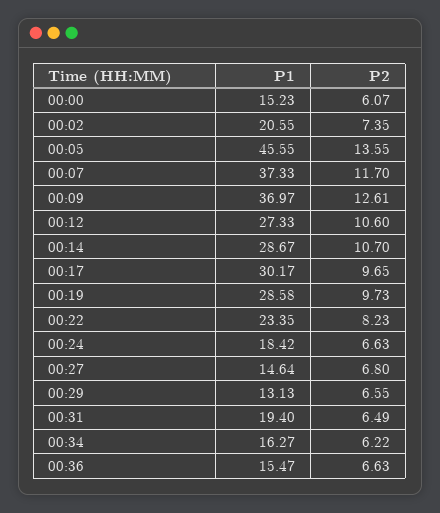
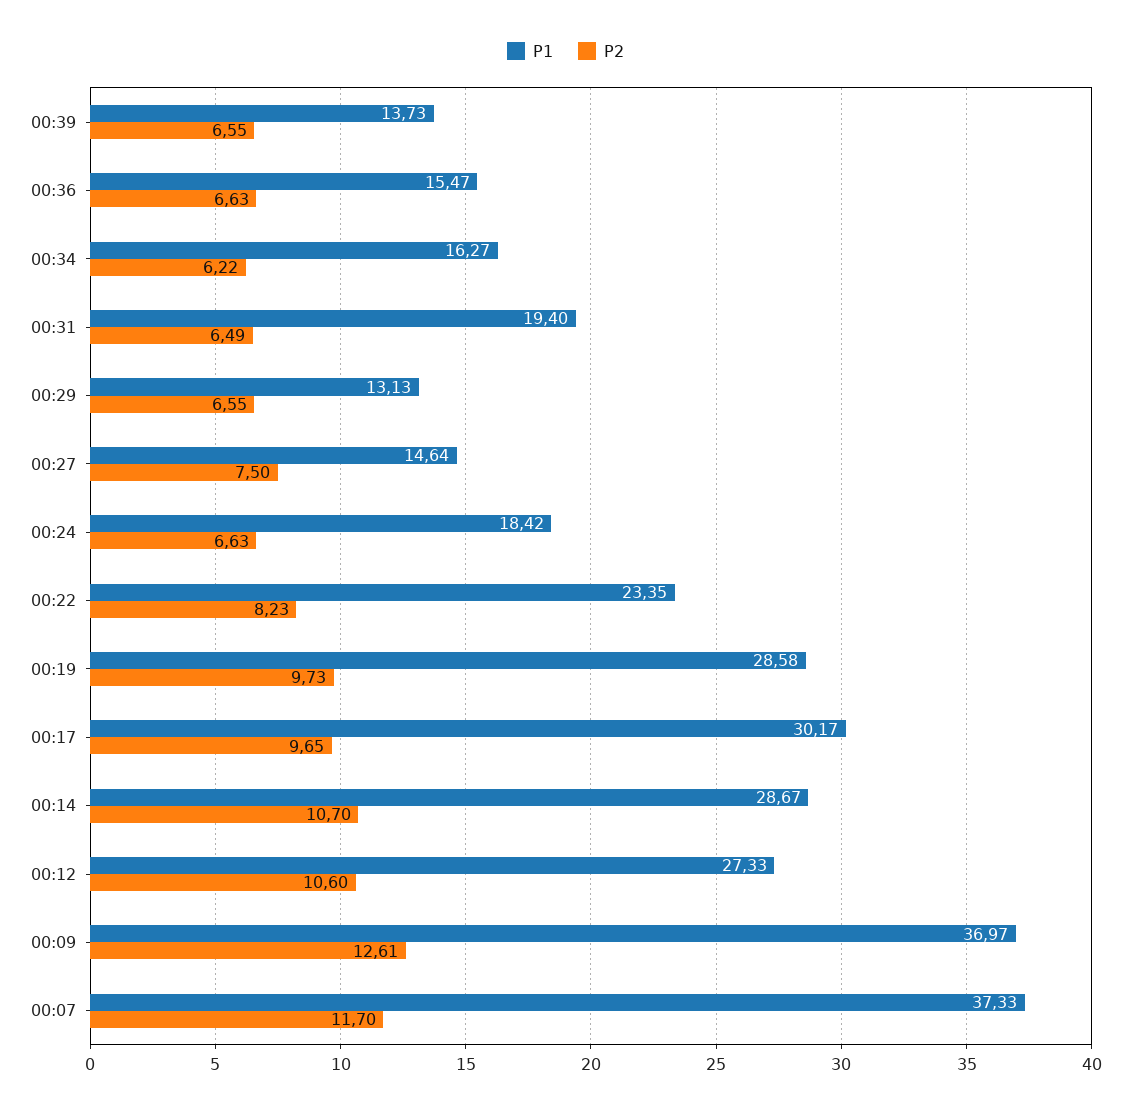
P1, 00:00: 15.23 -> none
P2, 00:00: 6.07 -> none
P1, 00:02: 20.55 -> none
P2, 00:02: 7.35 -> none
P1, 00:05: 45.55 -> none
P2, 00:05: 13.55 -> none
P2, 00:27: 6.8 -> 7.5
P1, 00:39: none -> 13.73
P2, 00:39: none -> 6.55

